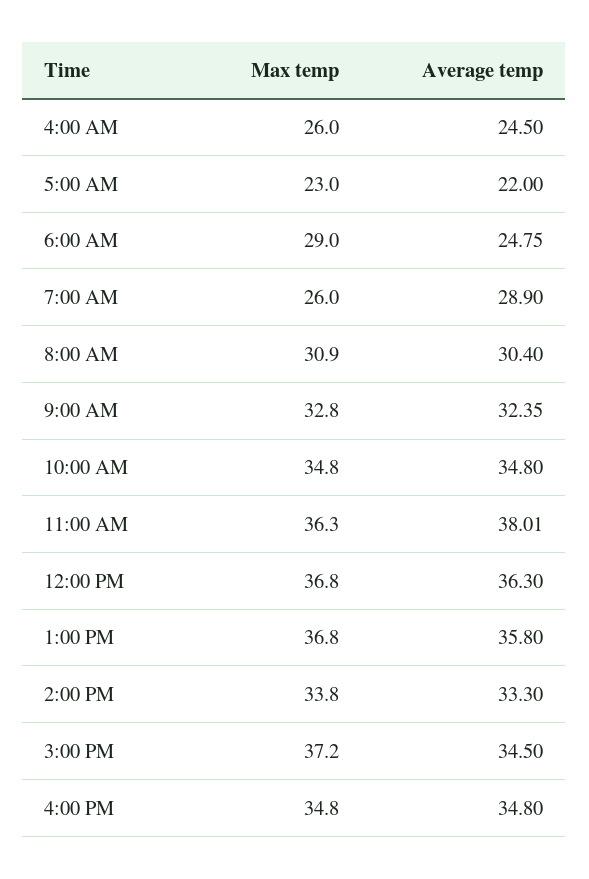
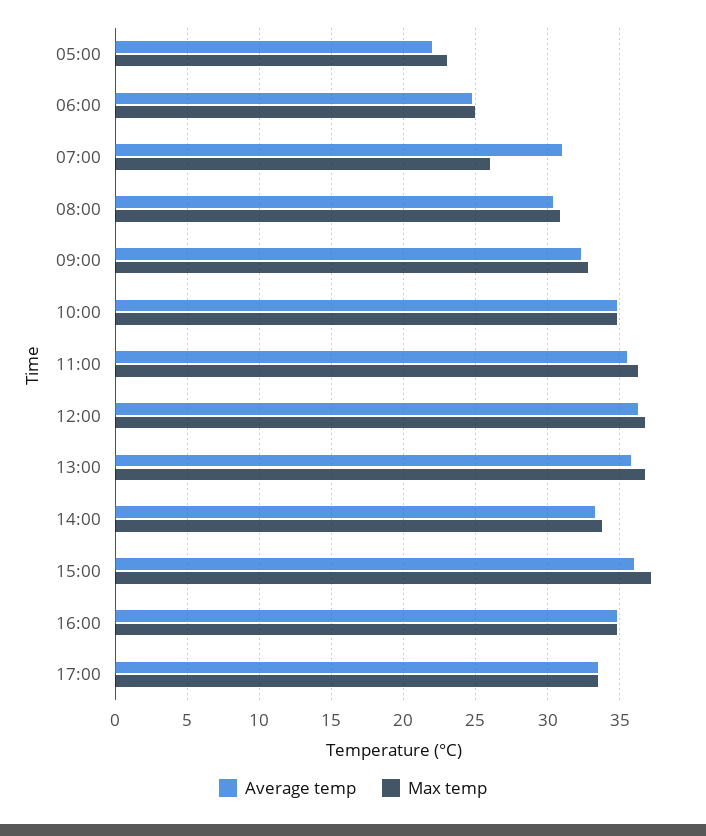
Max temp, 4:00 AM: 26 -> none
Average temp, 4:00 AM: 24.5 -> none
Max temp, 6:00 AM: 29 -> 25
Average temp, 7:00 AM: 28.9 -> 31
Average temp, 11:00 AM: 38.01 -> 35.5
Average temp, 3:00 PM: 34.5 -> 36
Average temp, 17:00: none -> 33.5
Max temp, 17:00: none -> 33.5

